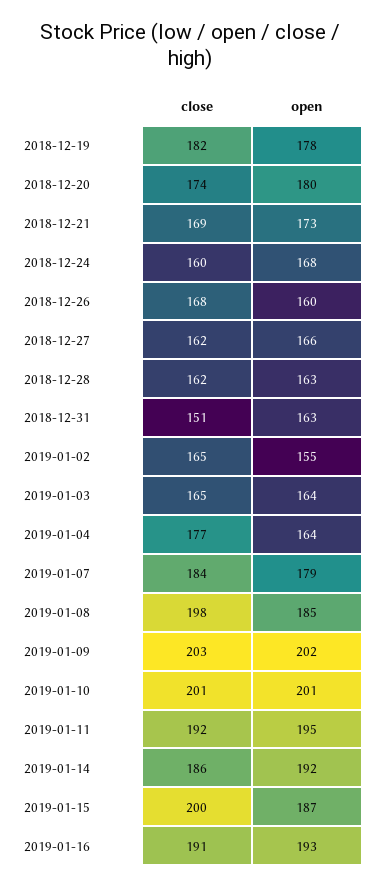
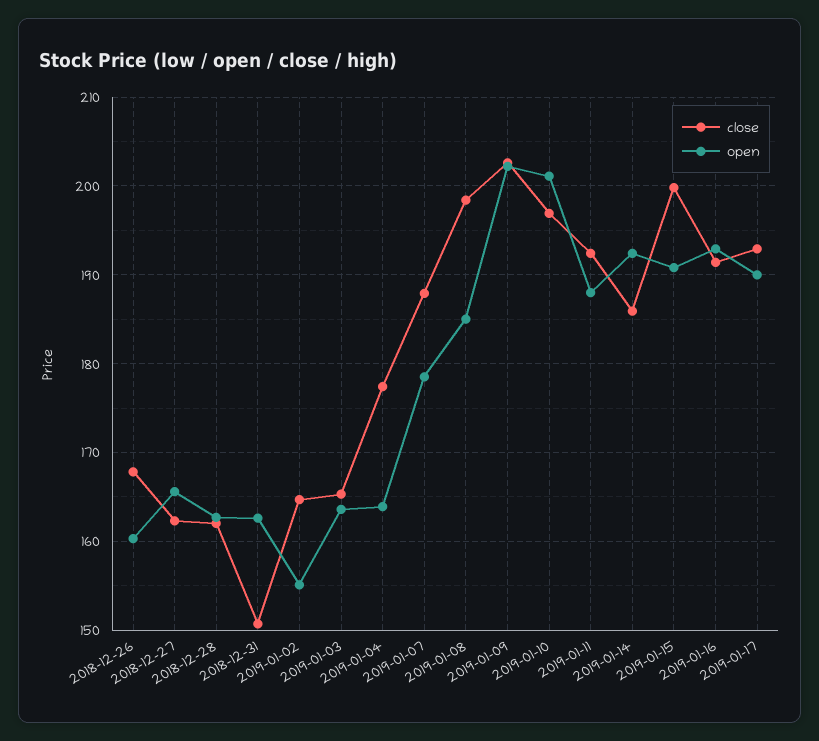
close, 2018-12-19: 182 -> none
open, 2018-12-19: 178 -> none
close, 2018-12-20: 174 -> none
open, 2018-12-20: 180 -> none
close, 2018-12-21: 169 -> none
open, 2018-12-21: 173 -> none
close, 2018-12-24: 160 -> none
open, 2018-12-24: 168 -> none
close, 2019-01-07: 184 -> 188
close, 2019-01-10: 201 -> 197
open, 2019-01-11: 195 -> 188
open, 2019-01-15: 187 -> 191
close, 2019-01-17: none -> 193
open, 2019-01-17: none -> 190

